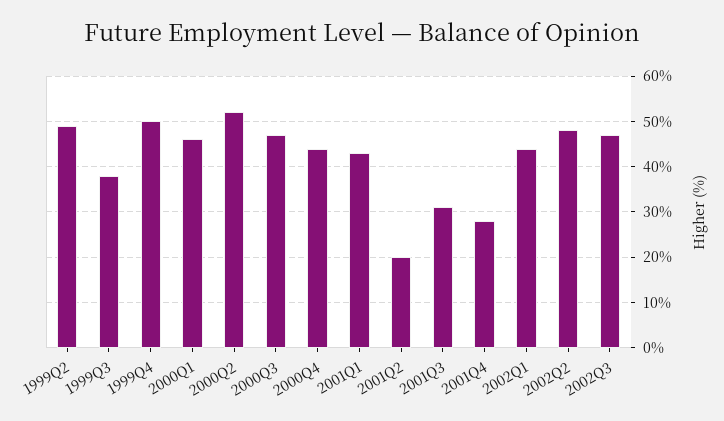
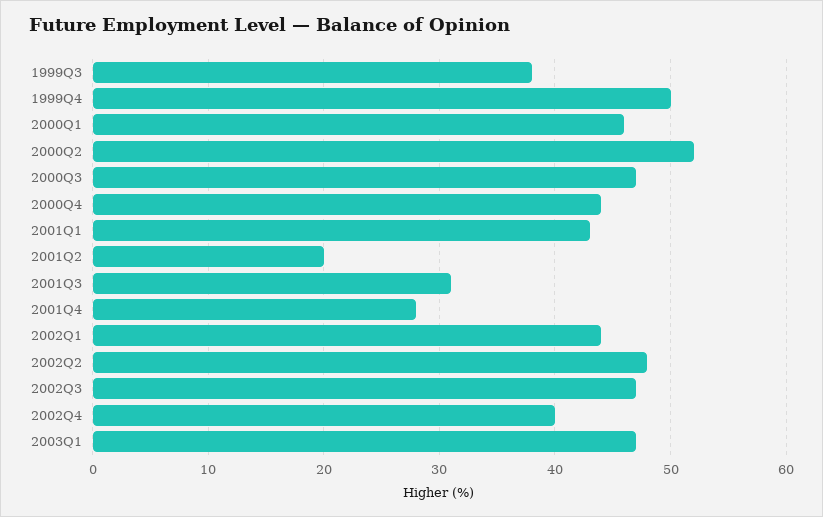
1999Q2: 50 -> none
2002Q4: none -> 40
2003Q1: none -> 47

